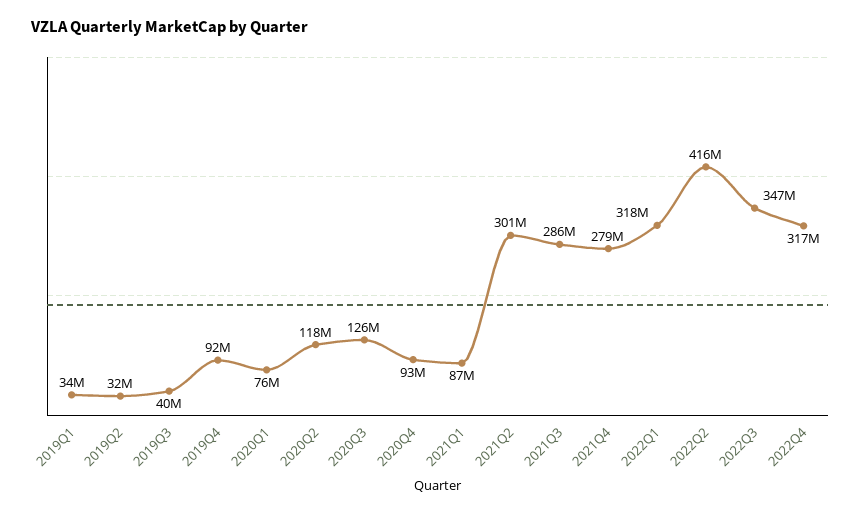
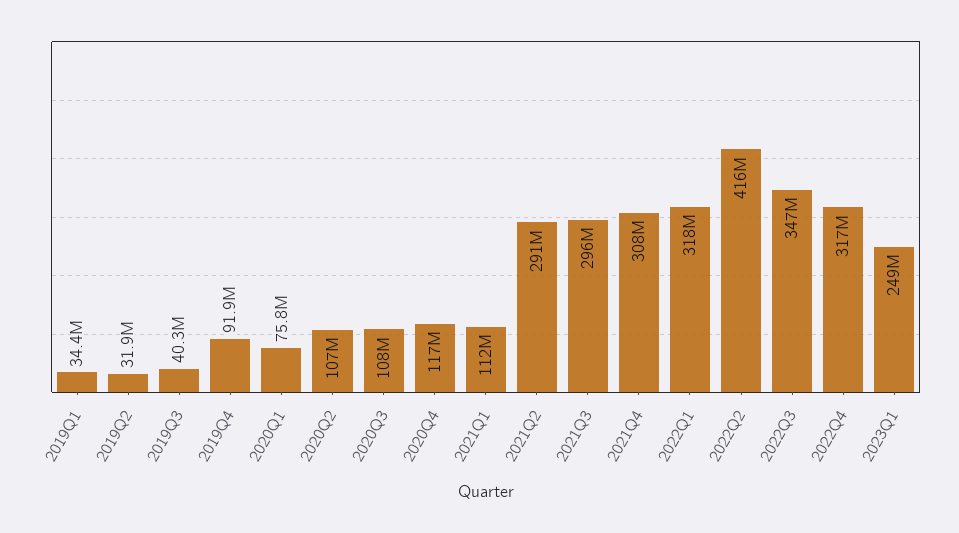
2020Q2: 118000000 -> 107000000
2020Q3: 126000000 -> 108000000
2020Q4: 93000000 -> 117000000
2021Q1: 87000000 -> 112000000
2021Q2: 301000000 -> 291000000
2021Q3: 286000000 -> 296000000
2021Q4: 279000000 -> 308000000
2023Q1: none -> 249000000

